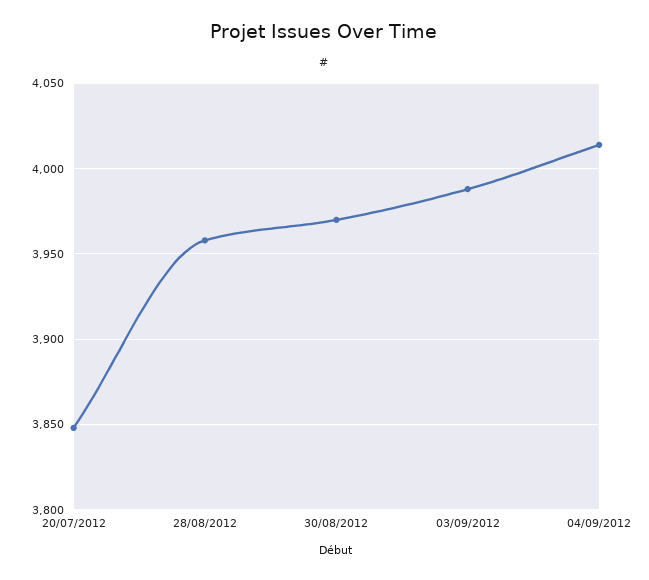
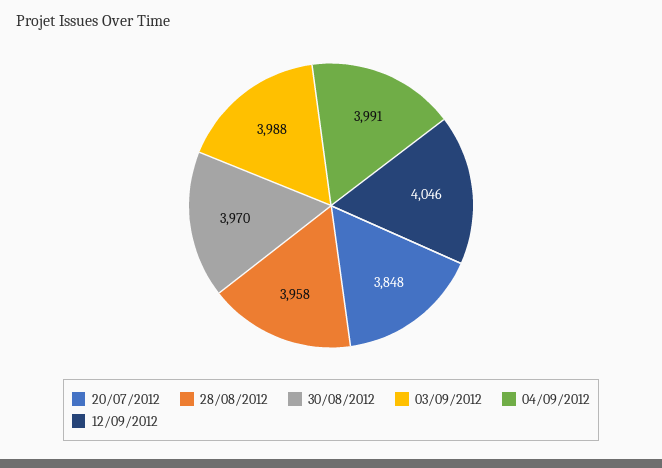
04/09/2012: 4015 -> 3991
12/09/2012: none -> 4046

